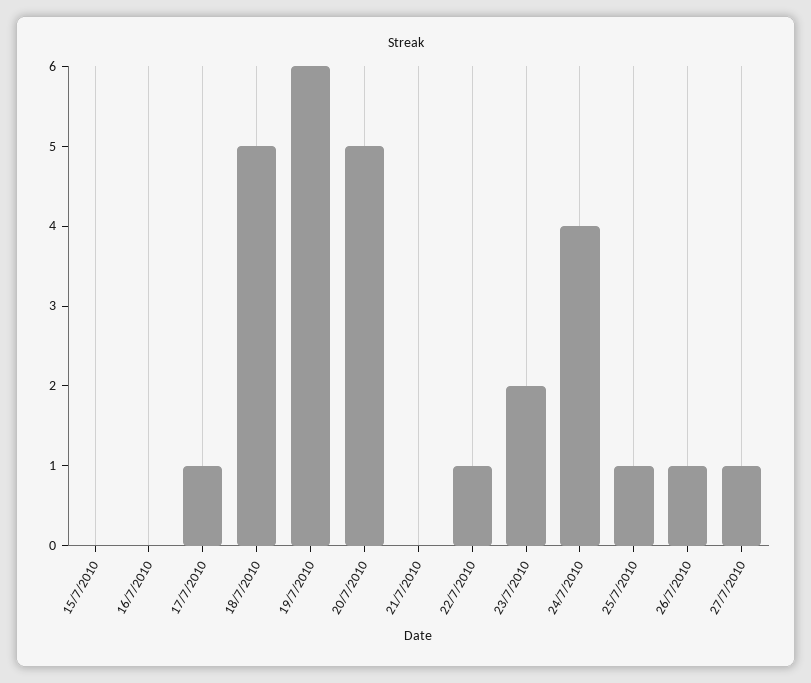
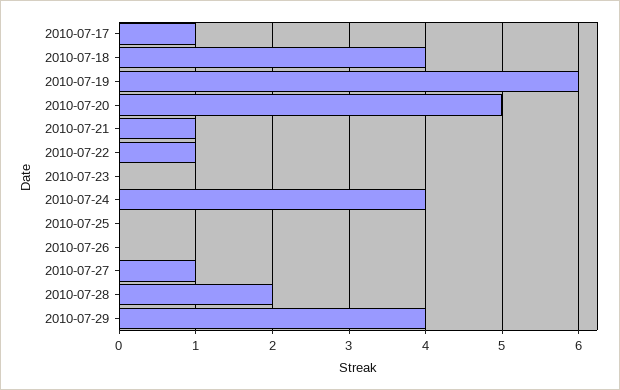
15/7/2010: 0 -> none
16/7/2010: 0 -> none
18/7/2010: 5 -> 4
21/7/2010: 0 -> 1
23/7/2010: 2 -> 0
25/7/2010: 1 -> 0
26/7/2010: 1 -> 0
2010-07-28: none -> 2
2010-07-29: none -> 4

